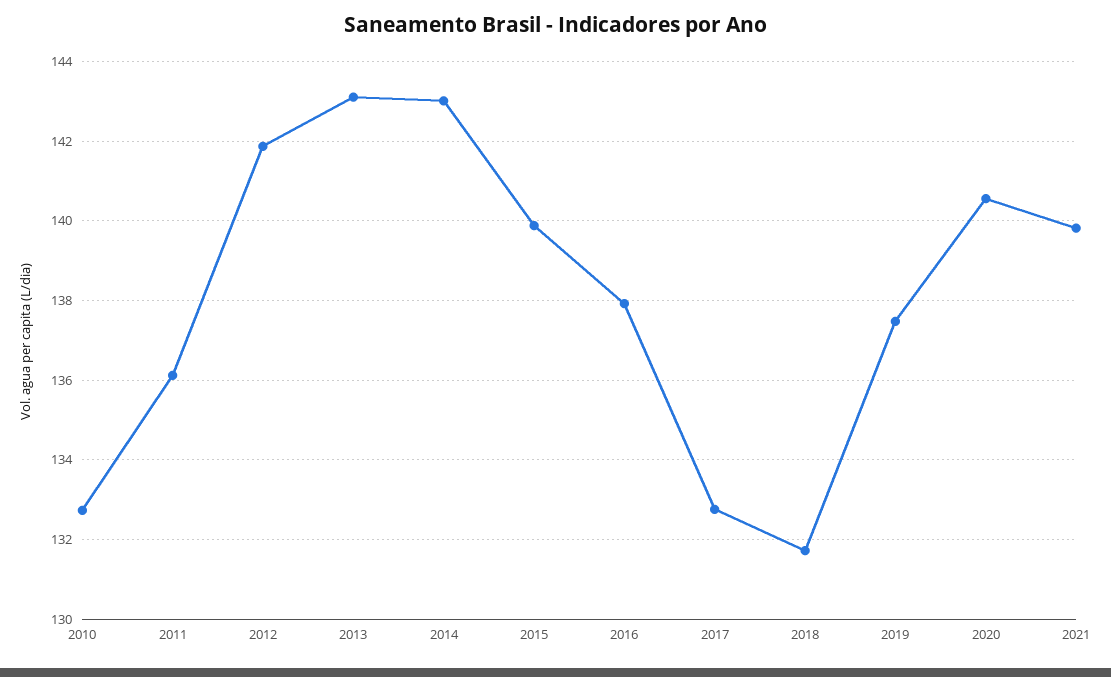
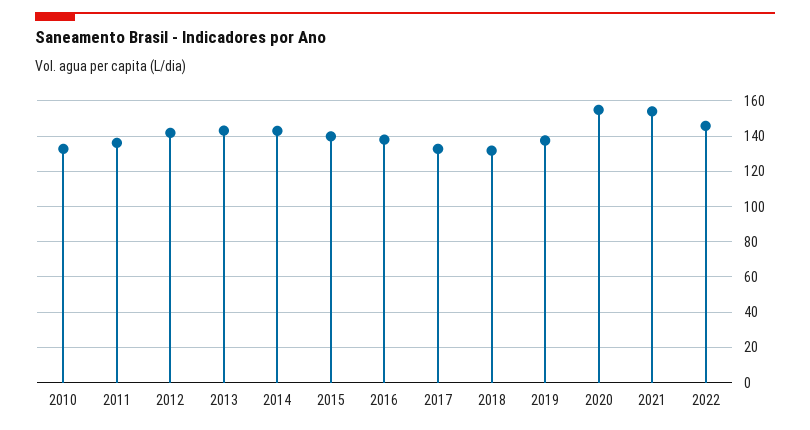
2020: 140.6 -> 155
2021: 139.8 -> 155
2022: none -> 145

